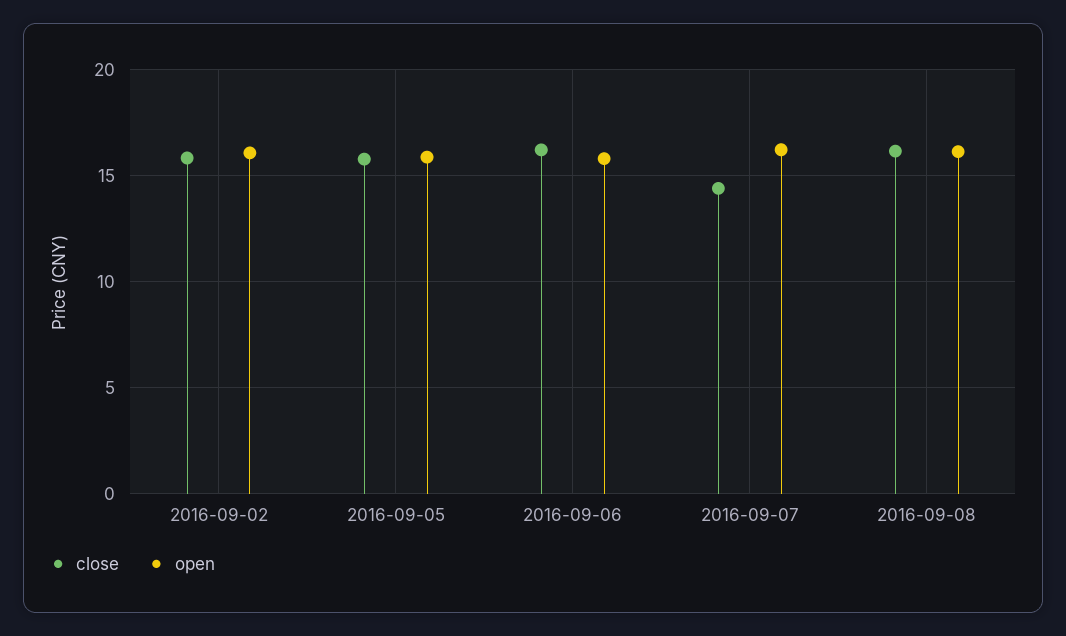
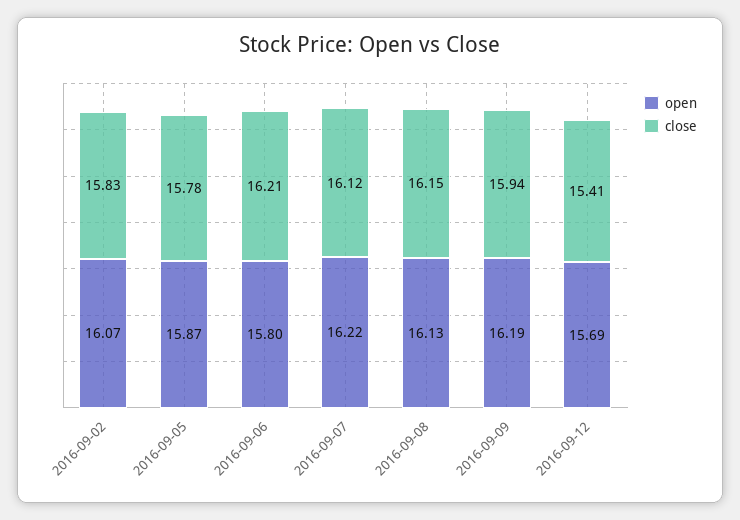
close, 2016-09-07: 14.5 -> 16.12
open, 2016-09-09: none -> 16.19
close, 2016-09-09: none -> 15.94
open, 2016-09-12: none -> 15.69
close, 2016-09-12: none -> 15.41

